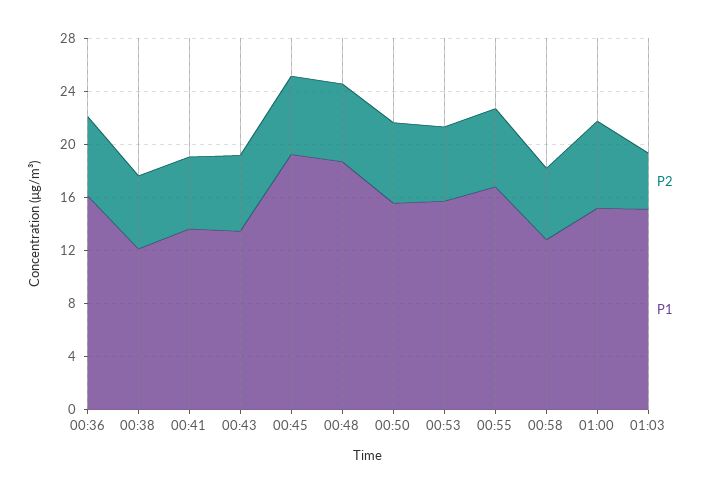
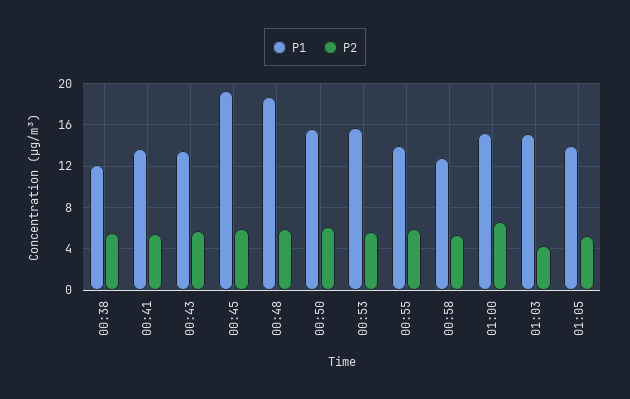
P2, 00:36: 6 -> none
P1, 00:36: 16 -> none
P1, 00:55: 17 -> 14
P1, 01:05: none -> 14
P2, 01:05: none -> 5

